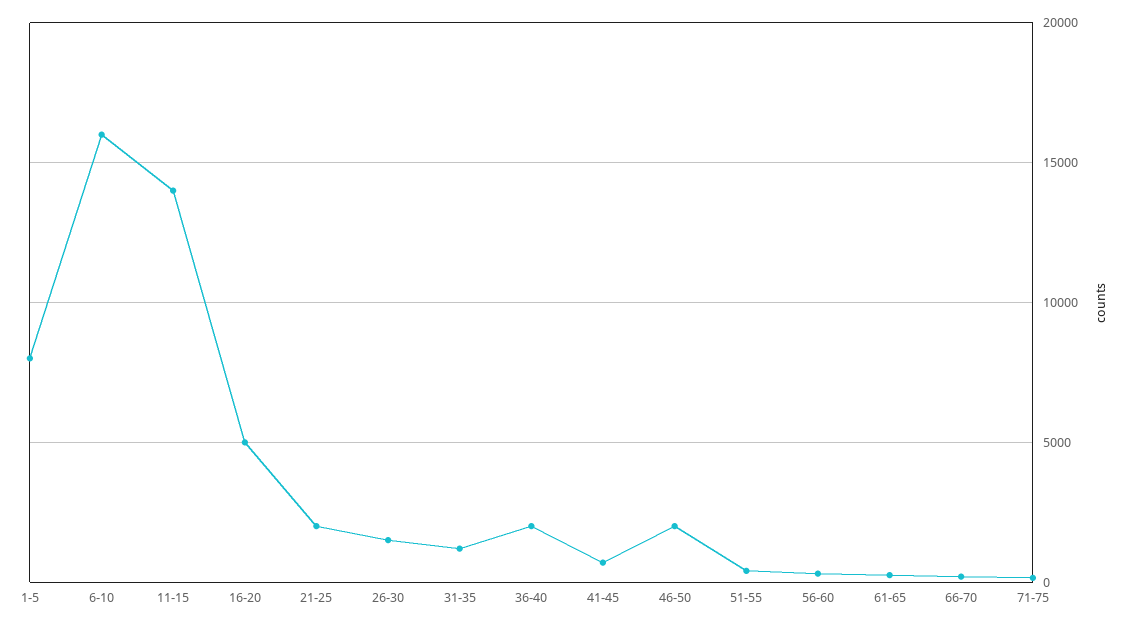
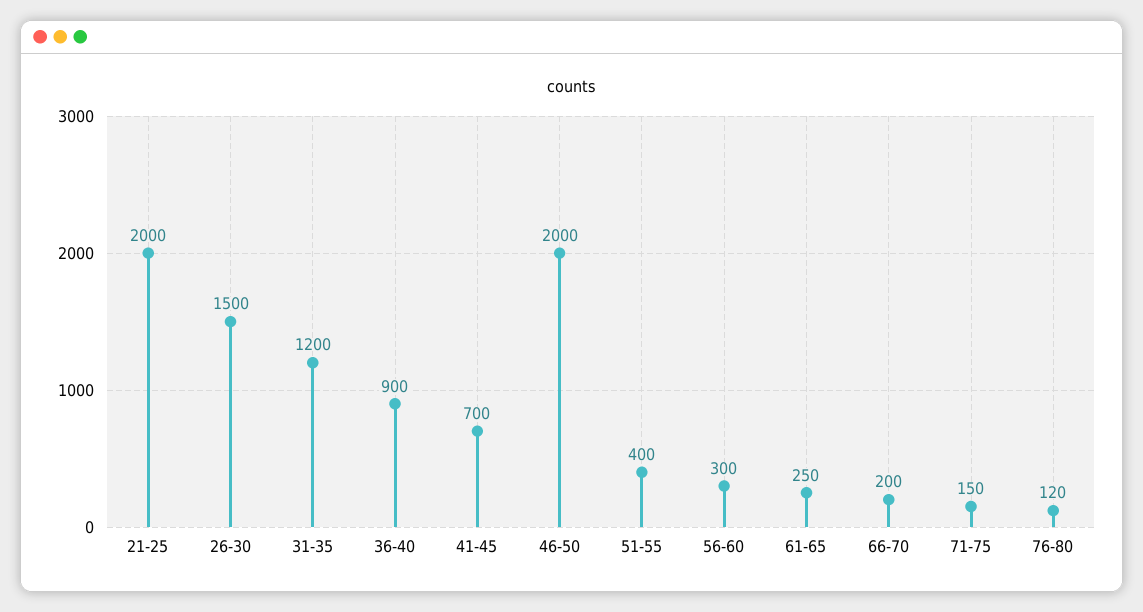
1-5: 8000 -> none
6-10: 16000 -> none
11-15: 14000 -> none
16-20: 5000 -> none
36-40: 2000 -> 900
76-80: none -> 120

